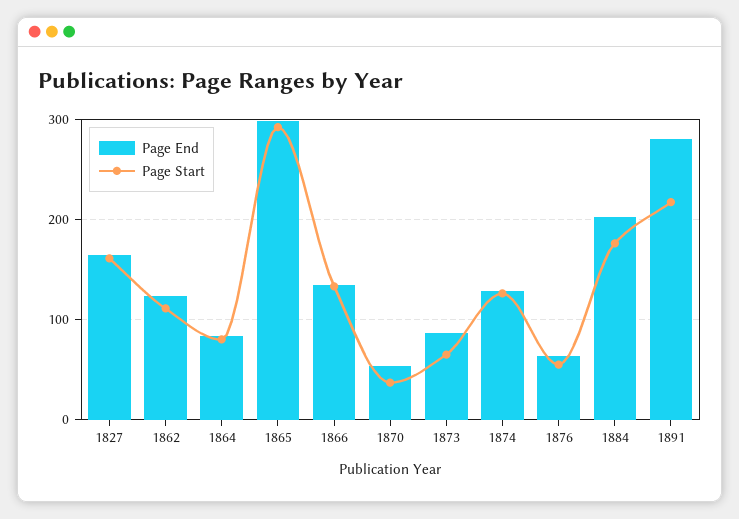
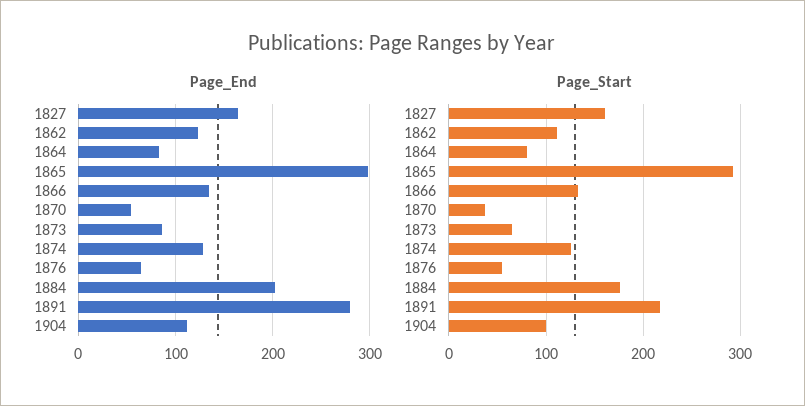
Page End, 1904: none -> 110
Page Start, 1904: none -> 100

